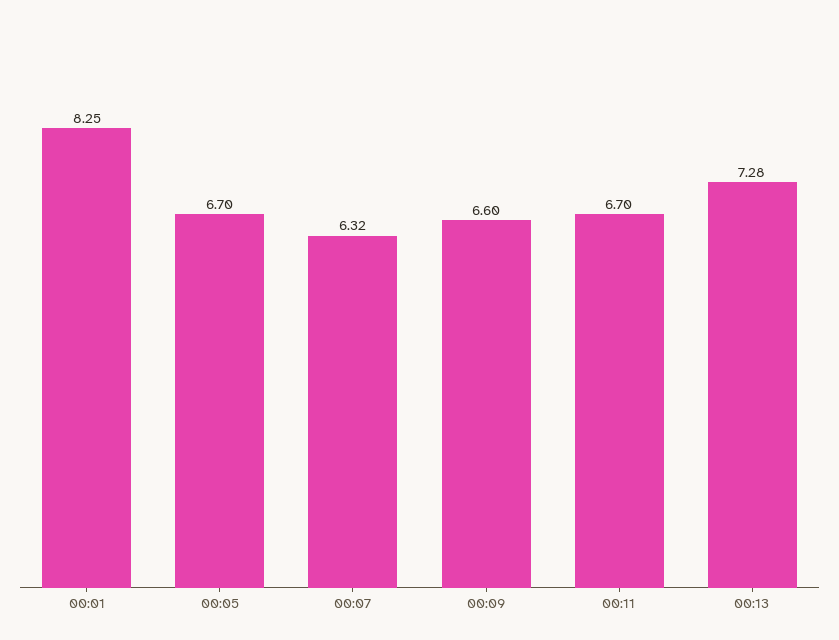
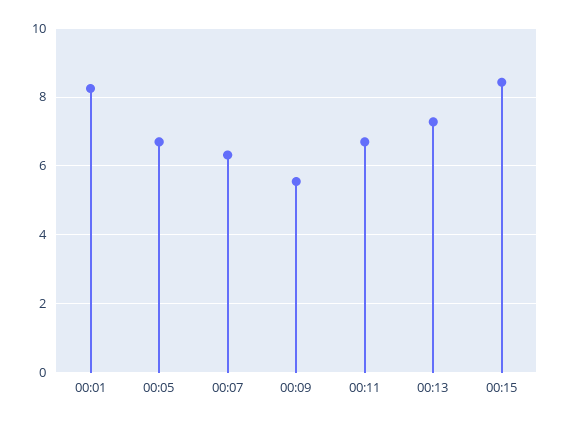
00:09: 6.6 -> 5.6
00:15: none -> 8.4

